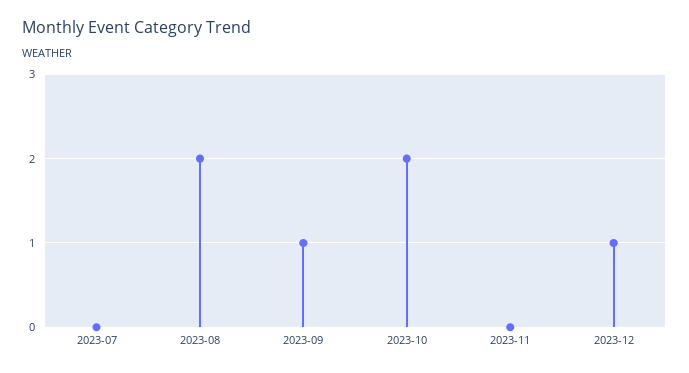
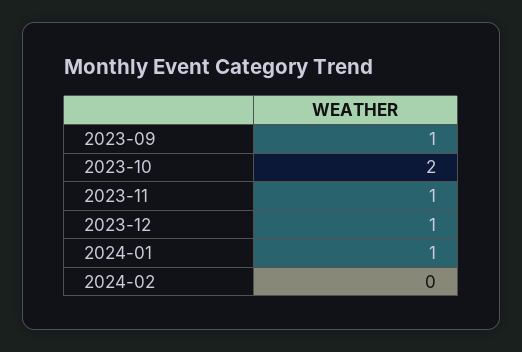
2023-07: 0 -> none
2023-08: 2 -> none
2023-11: 0 -> 1
2024-01: none -> 1
2024-02: none -> 0

